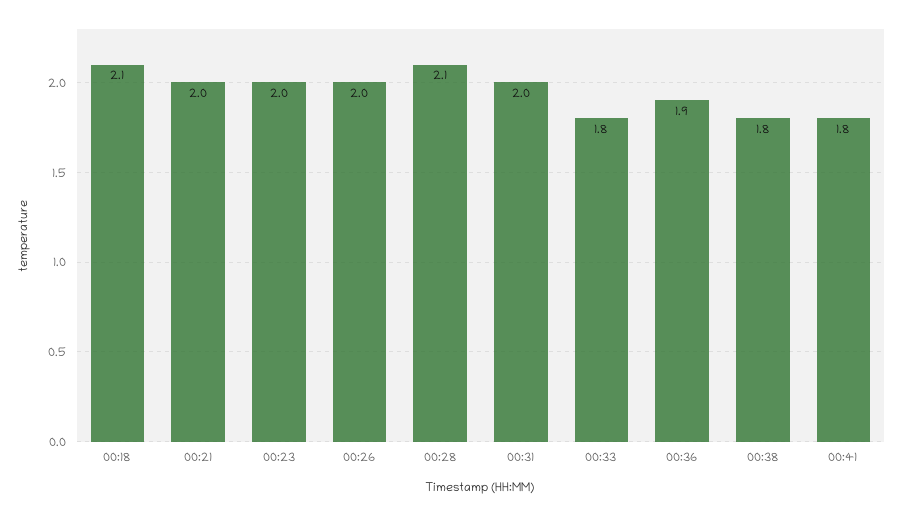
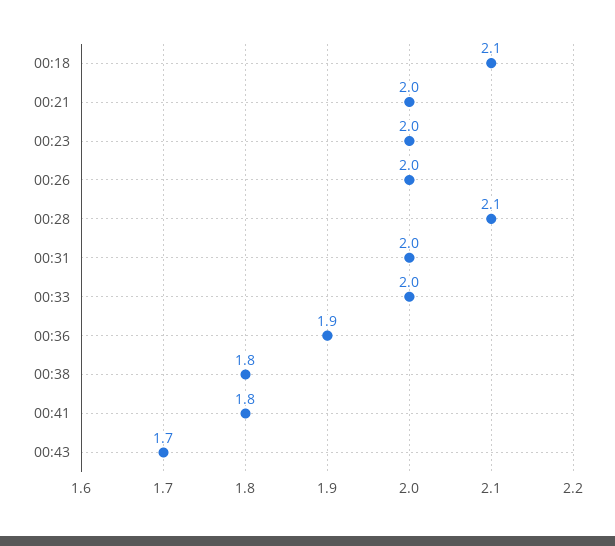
00:33: 1.8 -> 2
00:43: none -> 1.7

